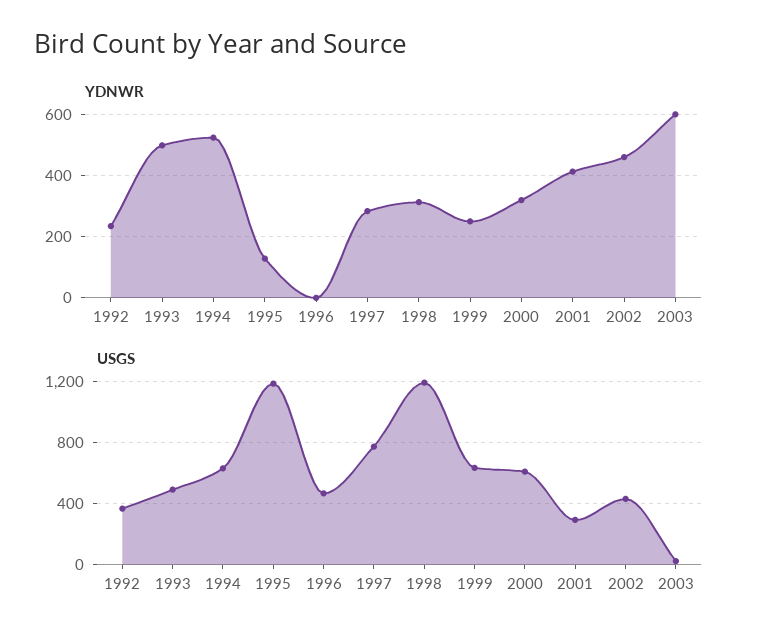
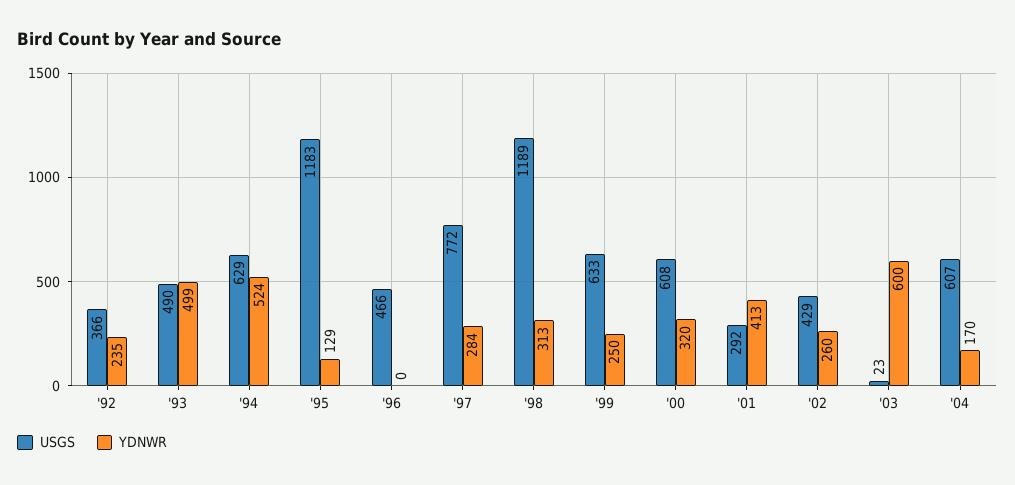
YDNWR, 2002: 460 -> 260
USGS, '04: none -> 607
YDNWR, '04: none -> 170

